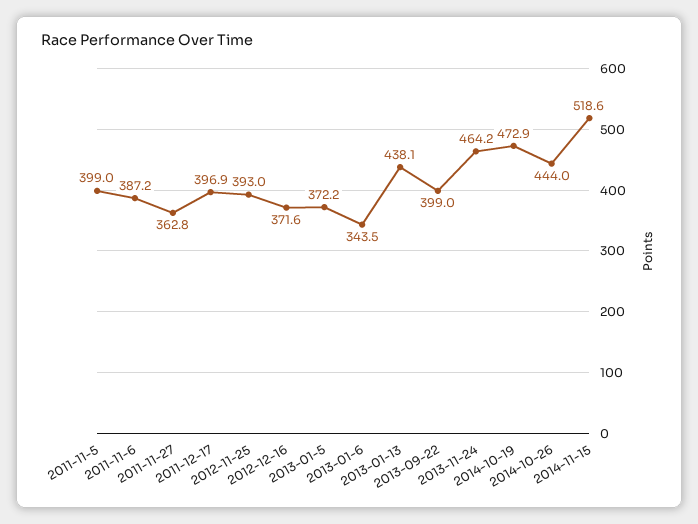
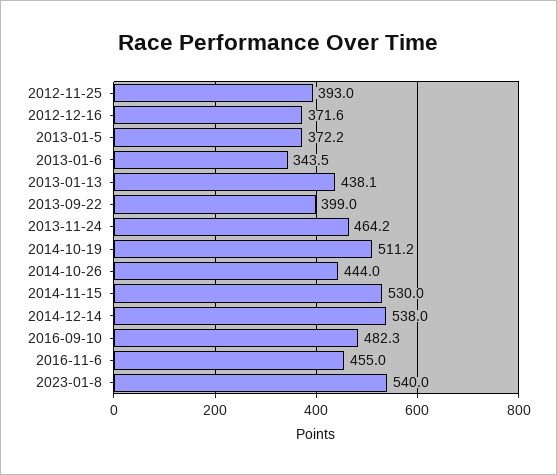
2011-11-5: 399 -> none
2011-11-6: 387.2 -> none
2011-11-27: 362.8 -> none
2011-12-17: 396.9 -> none
2014-10-19: 472.9 -> 511.2
2014-11-15: 518.6 -> 530
2014-12-14: none -> 538
2016-09-10: none -> 482.3
2016-11-6: none -> 455
2023-01-8: none -> 540

